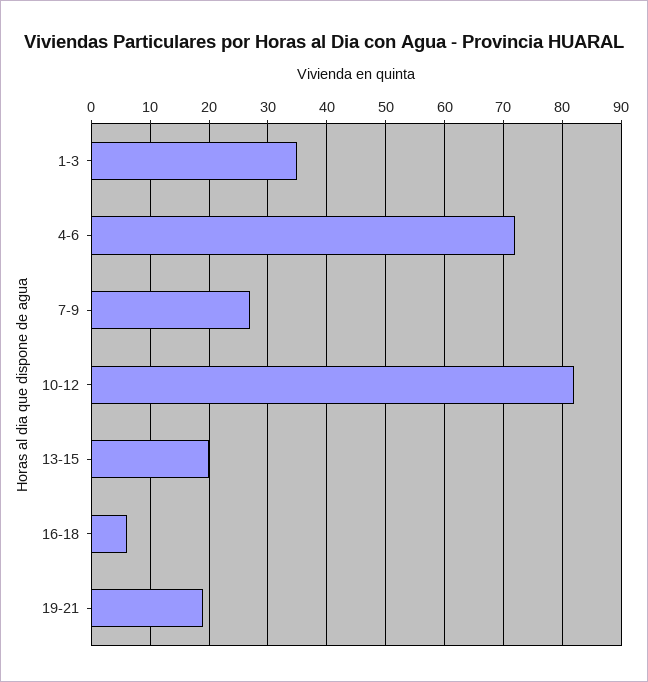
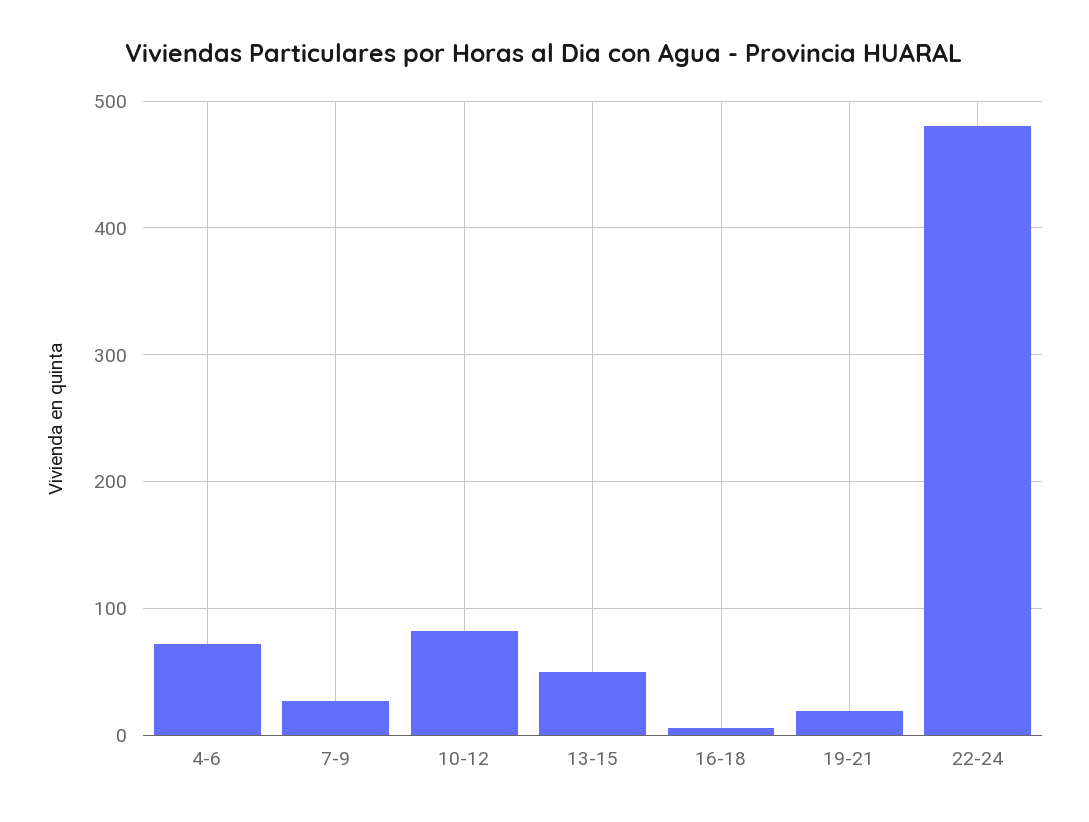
1-3: 35 -> none
13-15: 20 -> 50
22-24: none -> 480

